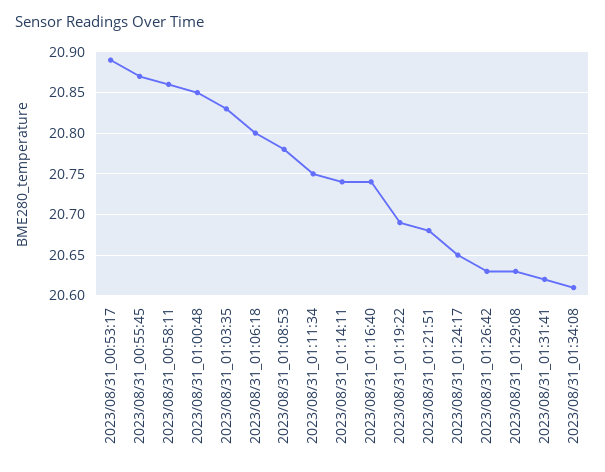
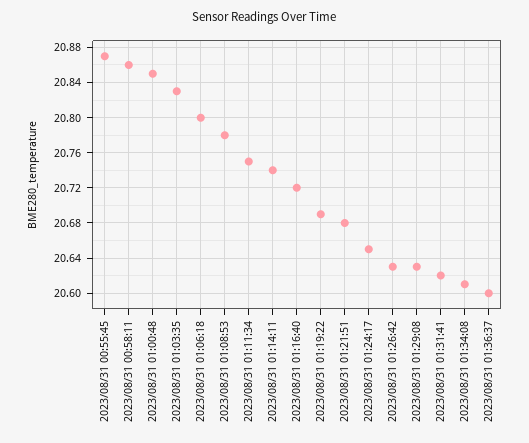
2023/08/31_00:53:17: 20.89 -> none
2023/08/31_01:16:40: 20.74 -> 20.72
2023/08/31 01:36:37: none -> 20.6

